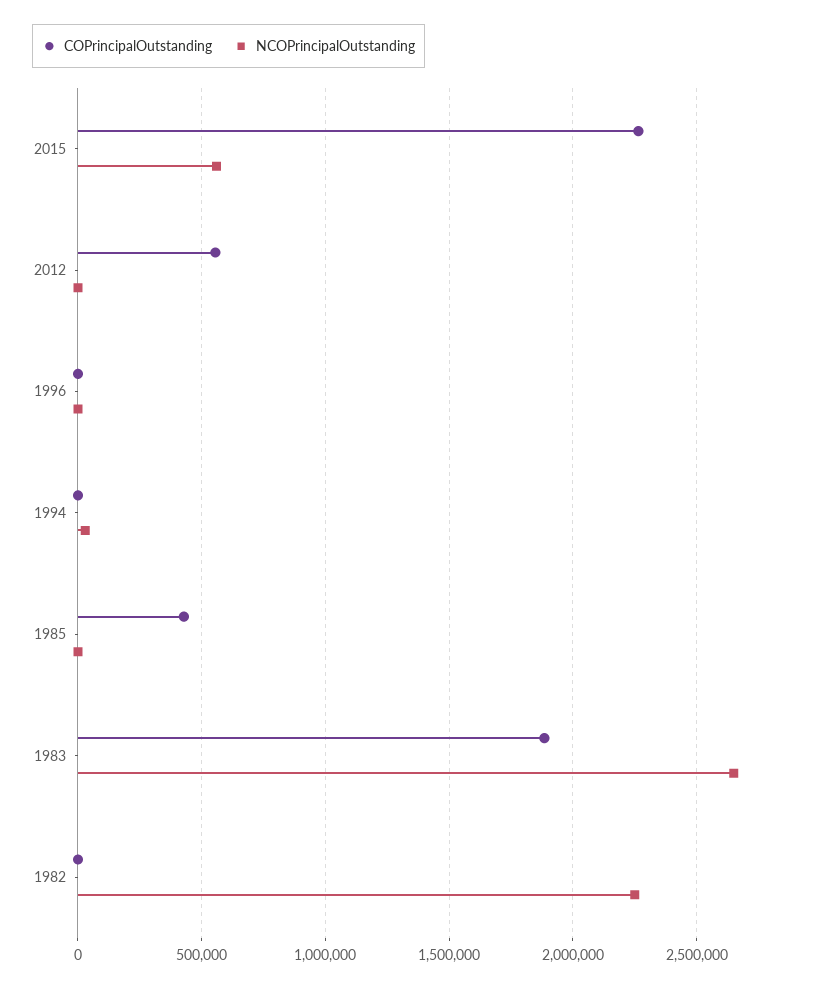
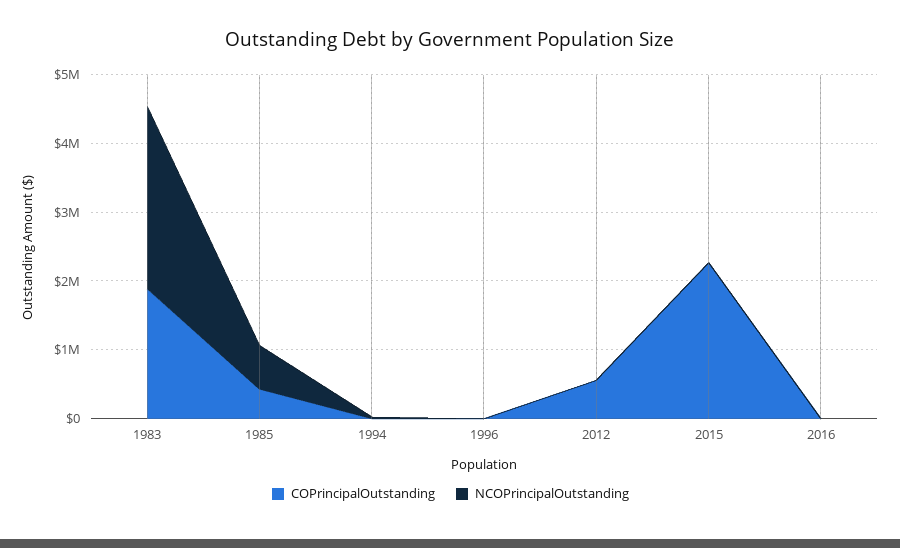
NCOPrincipalOutstanding, 2015: 550000 -> 0
NCOPrincipalOutstanding, 1985: 0 -> 600000
COPrincipalOutstanding, 1982: 0 -> none
NCOPrincipalOutstanding, 1982: 2250000 -> none
COPrincipalOutstanding, 2016: none -> 0
NCOPrincipalOutstanding, 2016: none -> 0

